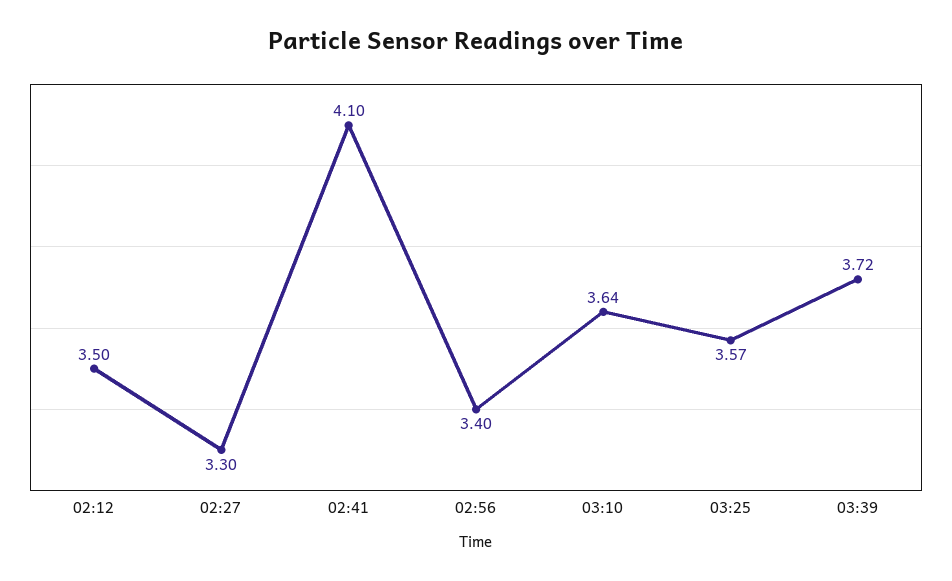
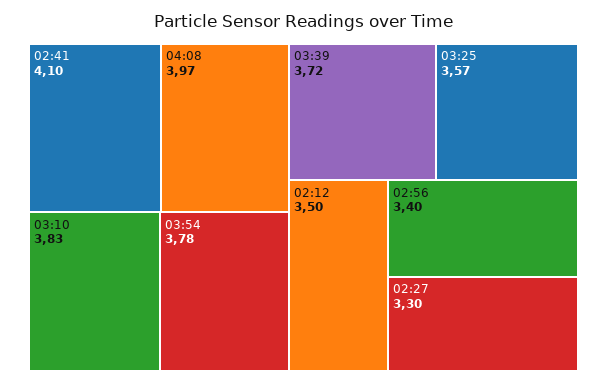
03:10: 3.64 -> 3.83
04:08: none -> 3.97
03:54: none -> 3.78

